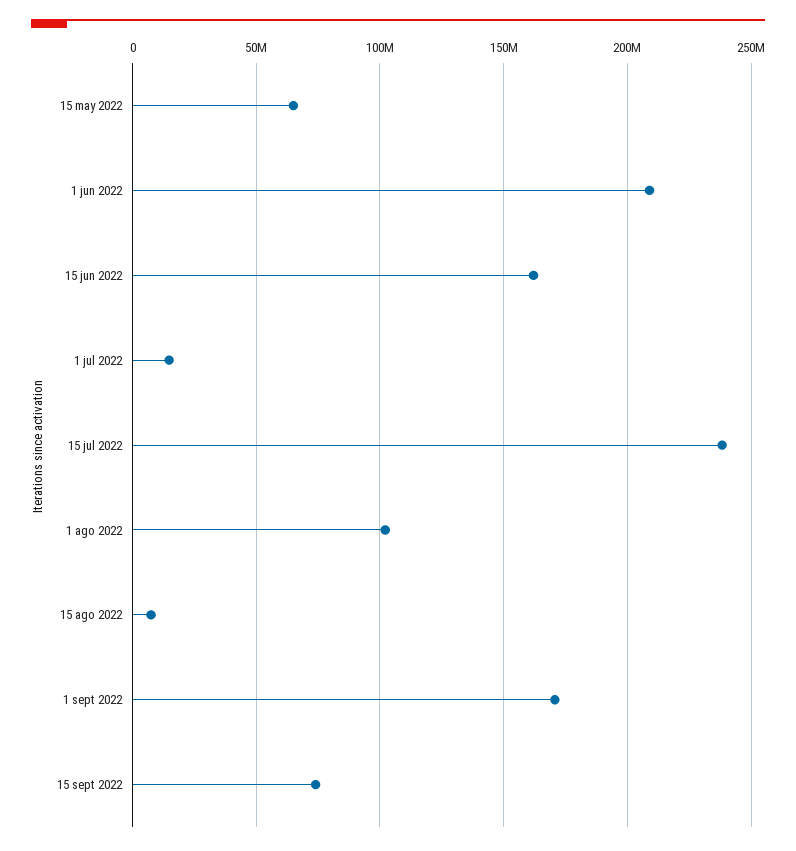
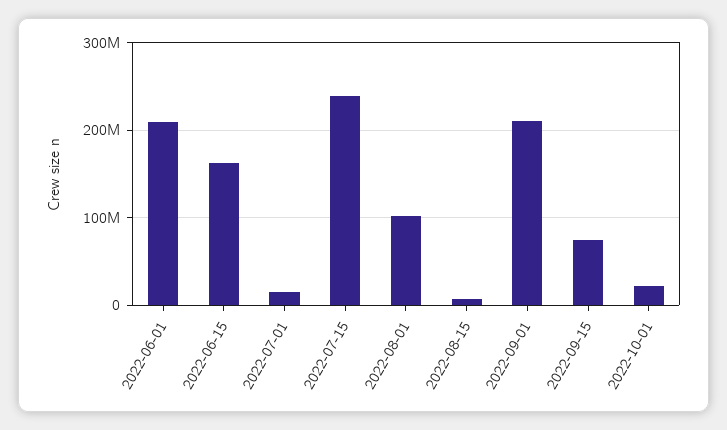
15 may 2022: 65000000 -> none
1 sept 2022: 170000000 -> 210000000
2022-10-01: none -> 20000000

